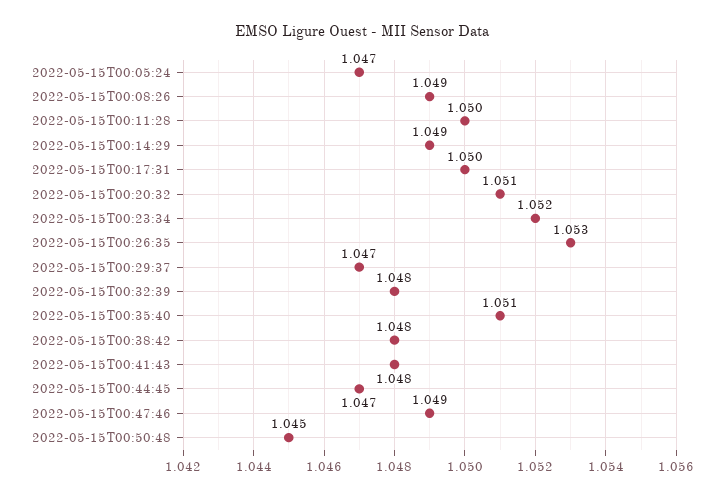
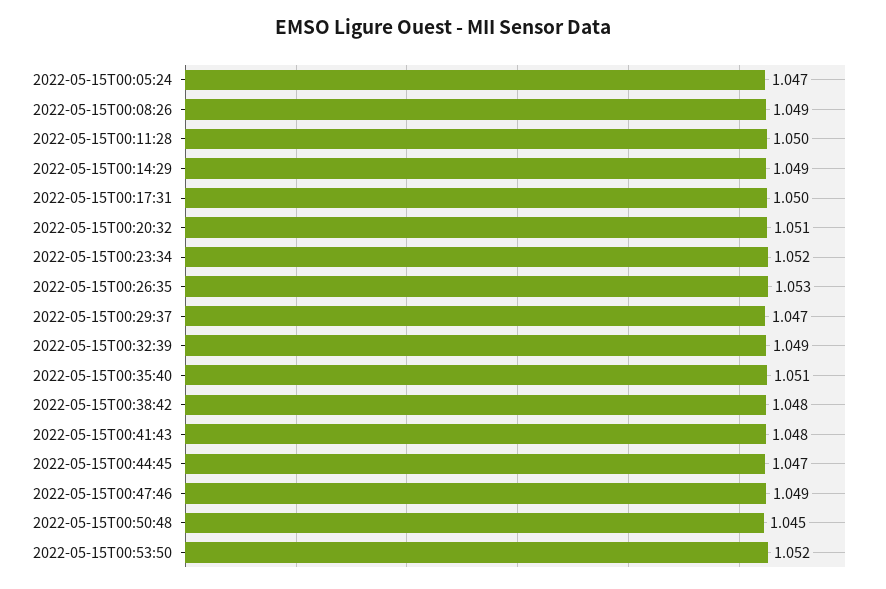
2022-05-15T00:32:39: 1.048 -> 1.049
2022-05-15T00:53:50: none -> 1.052

